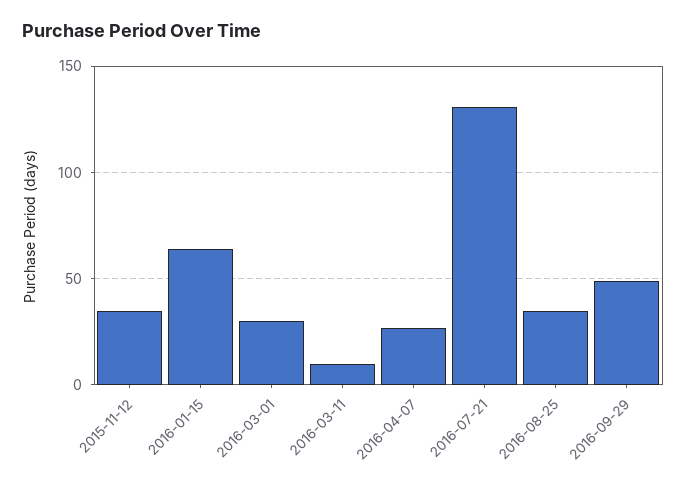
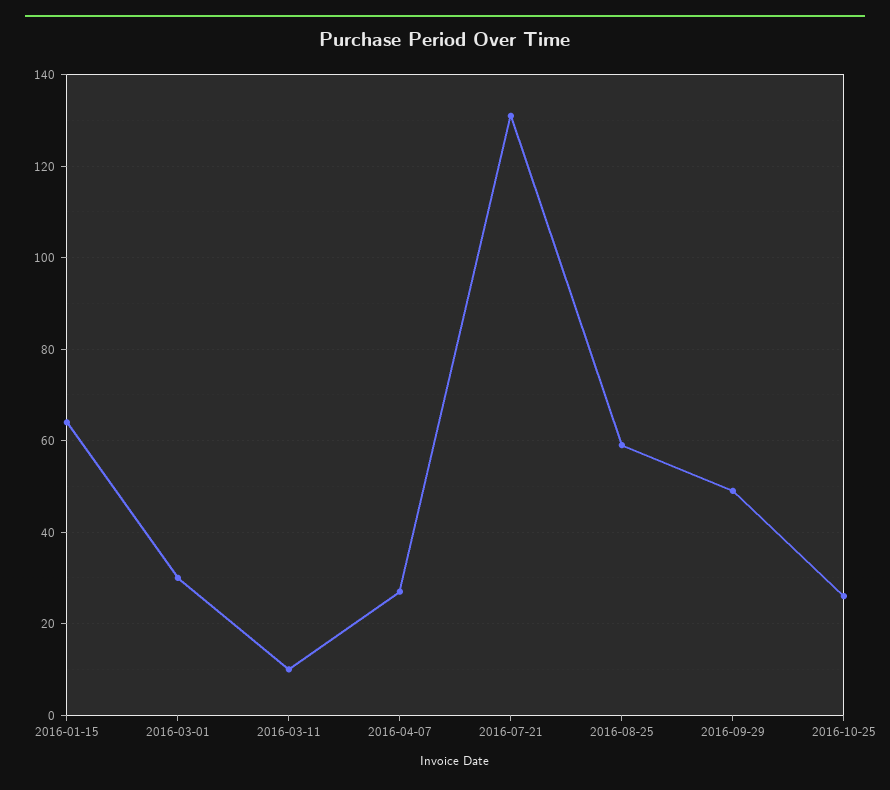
2015-11-12: 35 -> none
2016-08-25: 35 -> 60
2016-10-25: none -> 25

